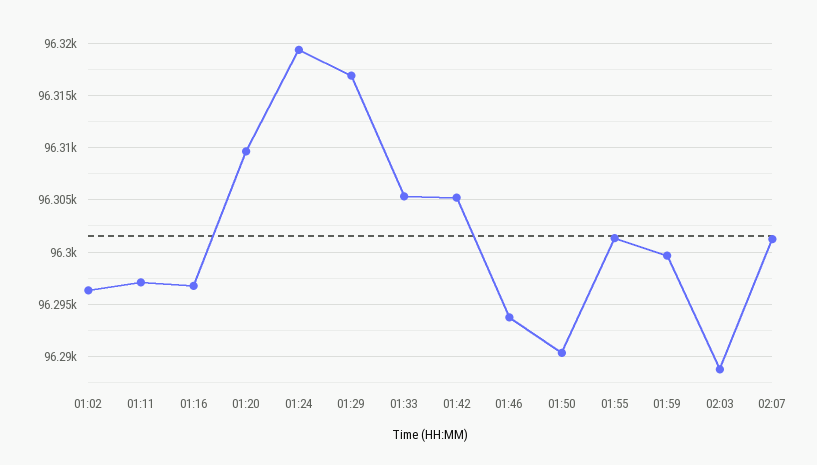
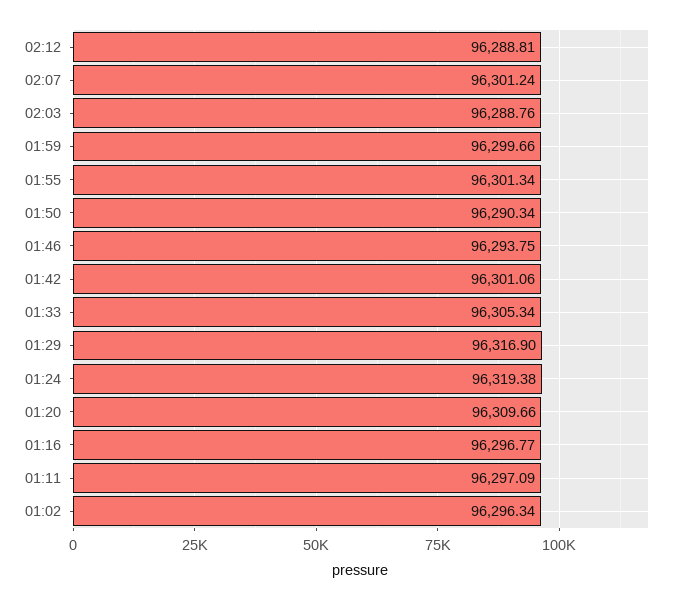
01:42: 96305 -> 96301.06
02:12: none -> 96288.81

